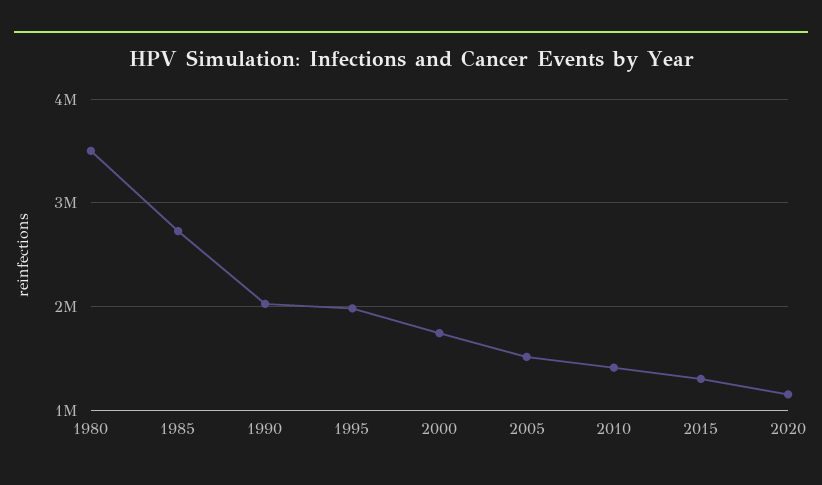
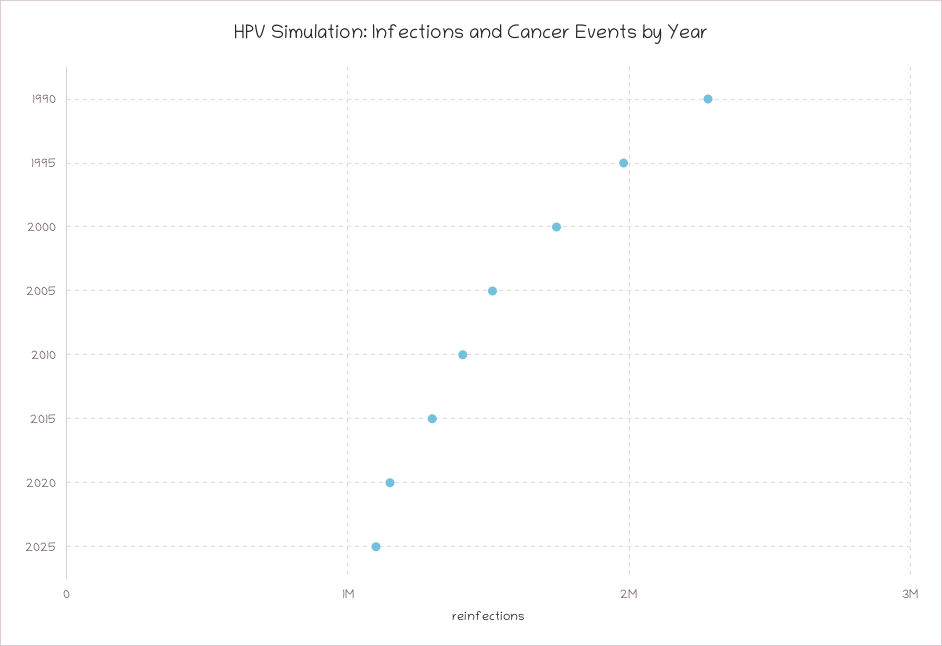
1980: 3500000 -> none
1985: 2700000 -> none
1990: 2000000 -> 2300000
2025: none -> 1100000

